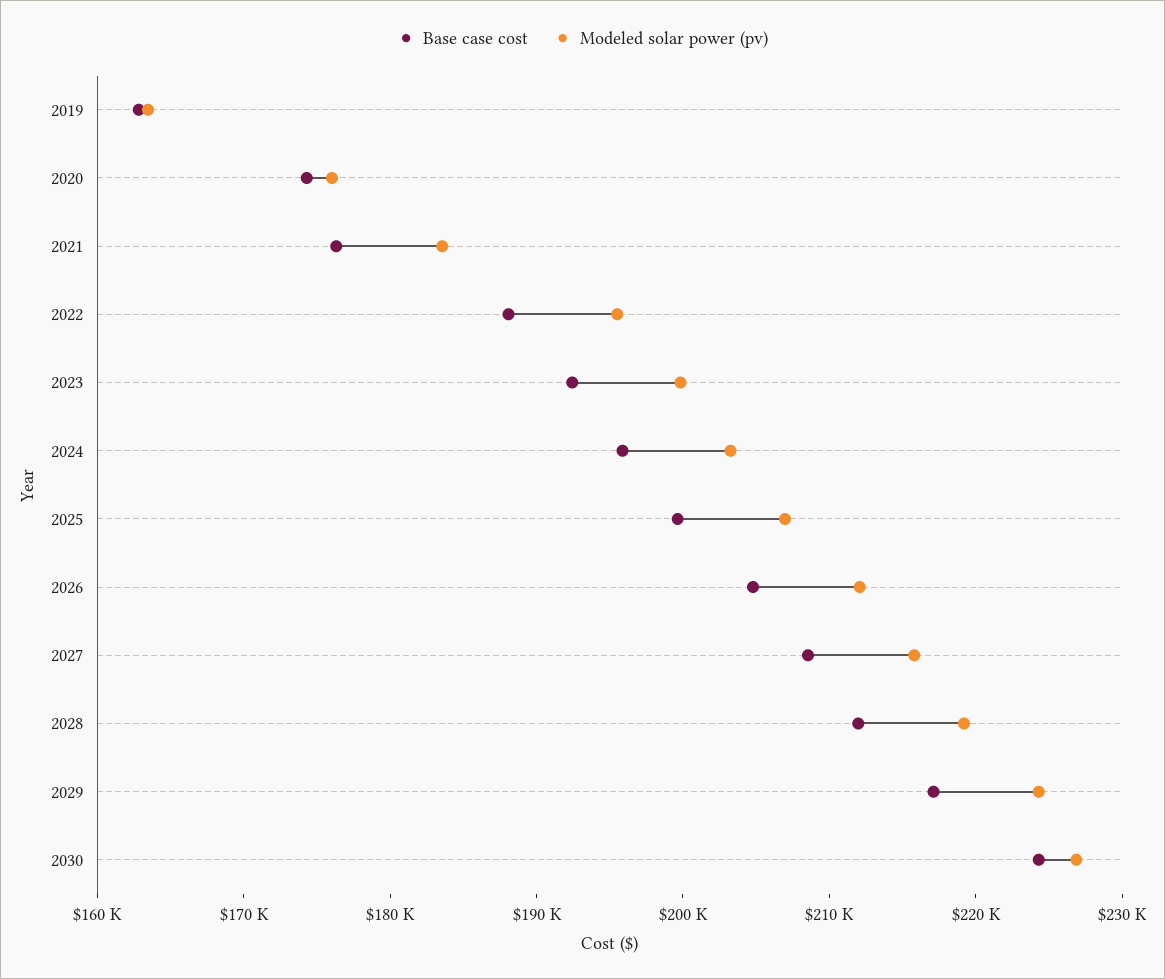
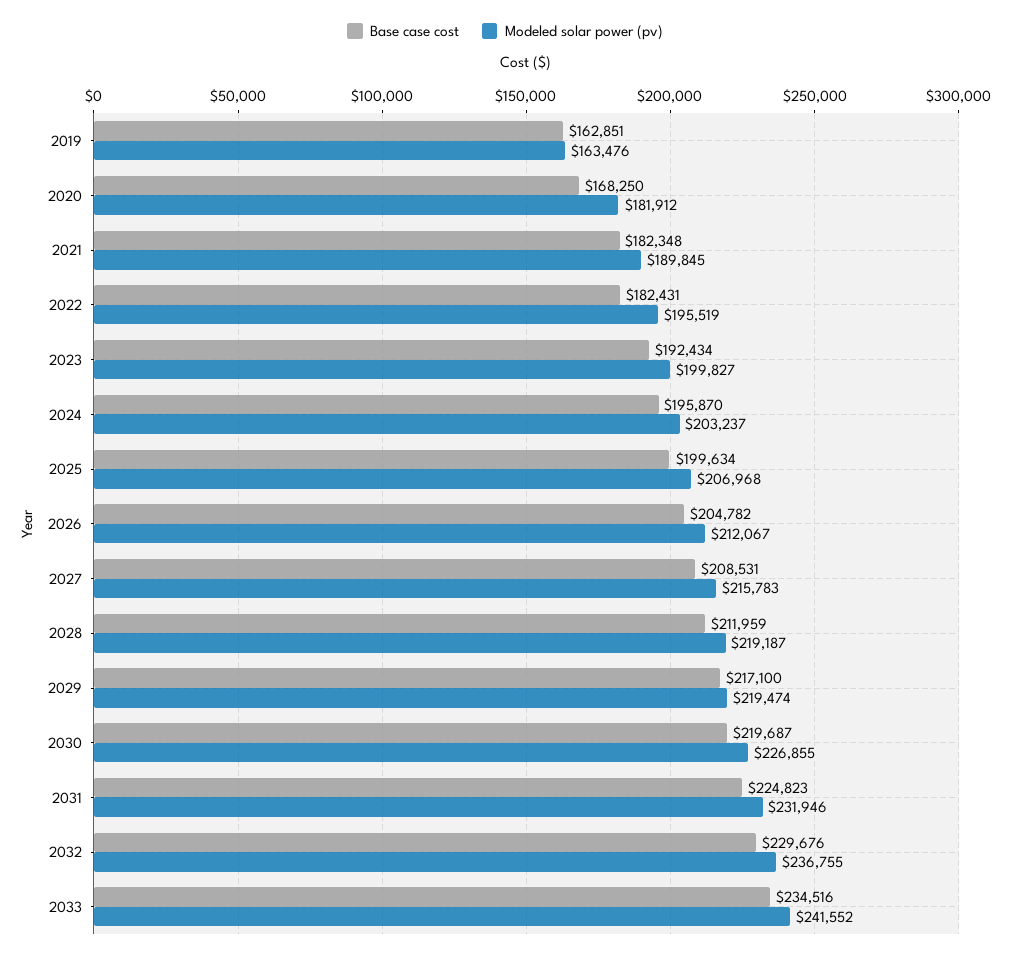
Base case cost, 2020: 174000 -> 168250
Modeled solar power (pv), 2020: 176000 -> 181912
Base case cost, 2021: 176000 -> 182348
Modeled solar power (pv), 2021: 184000 -> 189845
Base case cost, 2022: 188000 -> 182431
Modeled solar power (pv), 2029: 224000 -> 219474
Base case cost, 2030: 224000 -> 219687
Base case cost, 2031: none -> 224823
Modeled solar power (pv), 2031: none -> 231946
Base case cost, 2032: none -> 229676
Modeled solar power (pv), 2032: none -> 236755
Base case cost, 2033: none -> 234516
Modeled solar power (pv), 2033: none -> 241552

